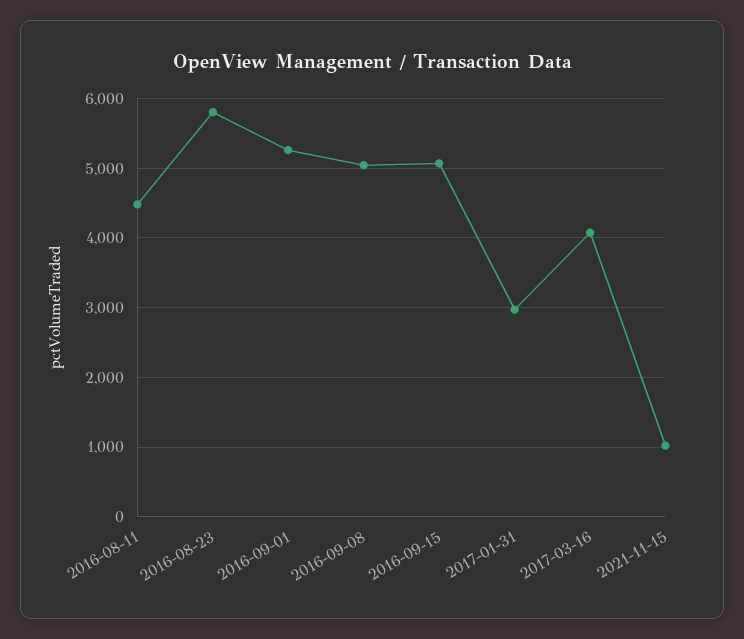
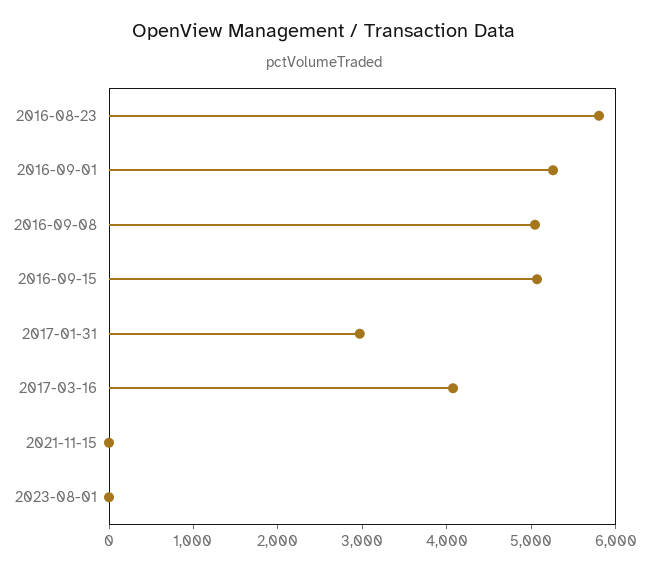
2016-08-11: 4500 -> none
2021-11-15: 1000 -> 0
2023-08-01: none -> 0

